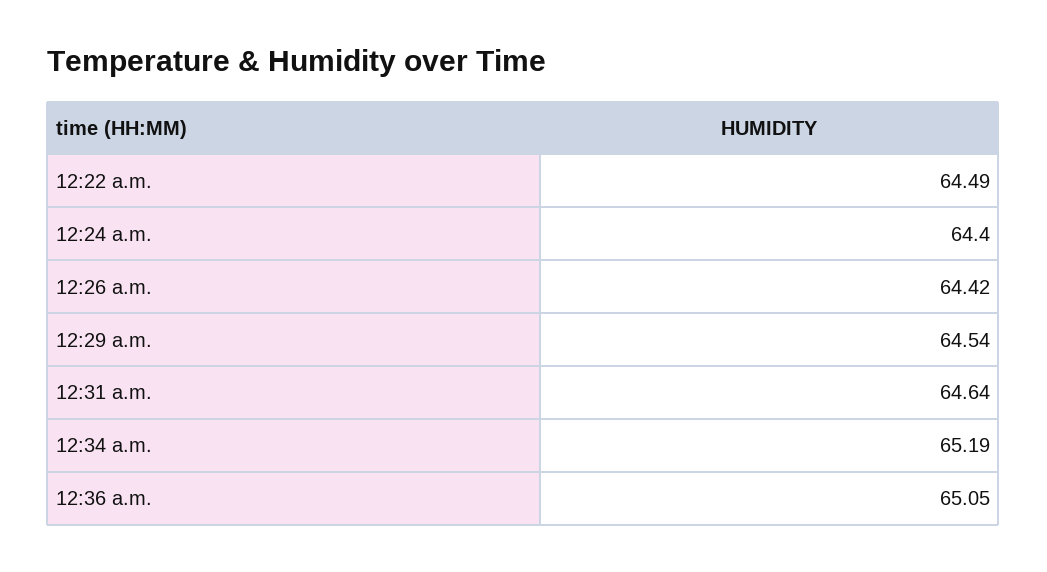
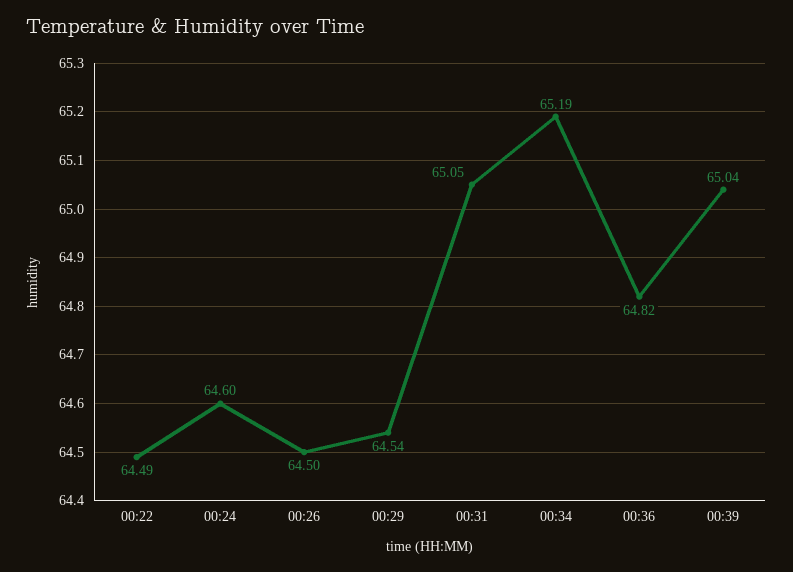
12:24 a.m.: 64.4 -> 64.6
12:26 a.m.: 64.42 -> 64.5
12:31 a.m.: 64.64 -> 65.05
12:36 a.m.: 65.05 -> 64.82
00:39: none -> 65.04

